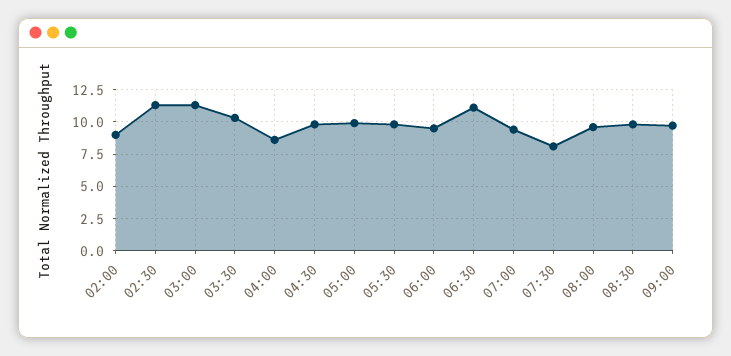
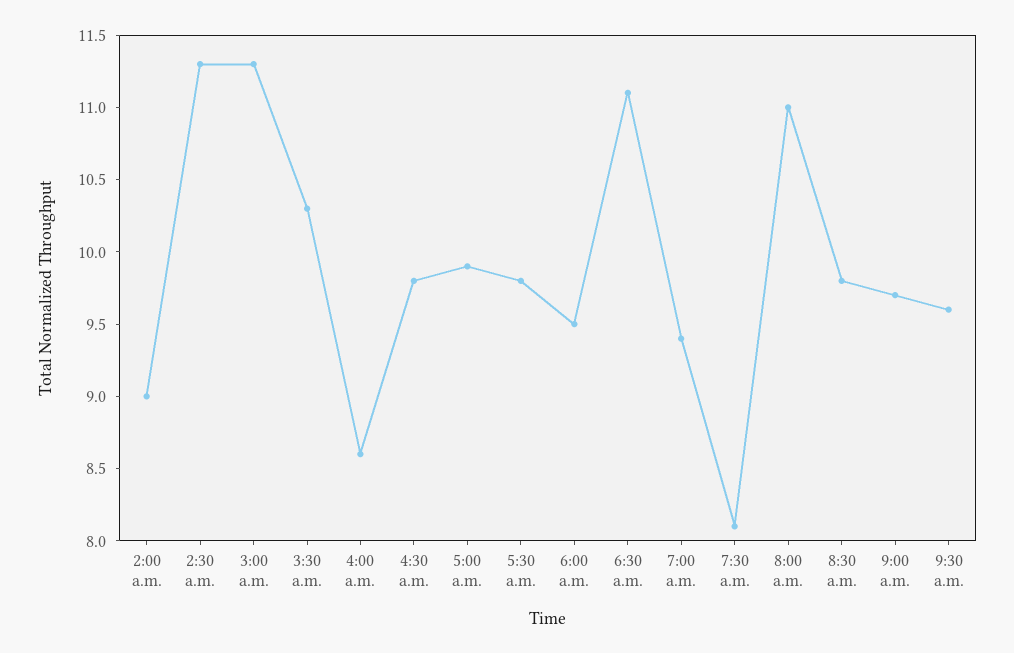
08:00: 9.5 -> 11
9:30 a.m.: none -> 9.6

